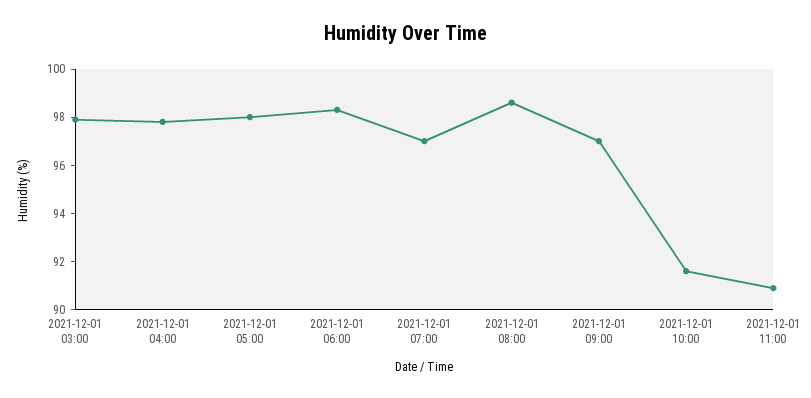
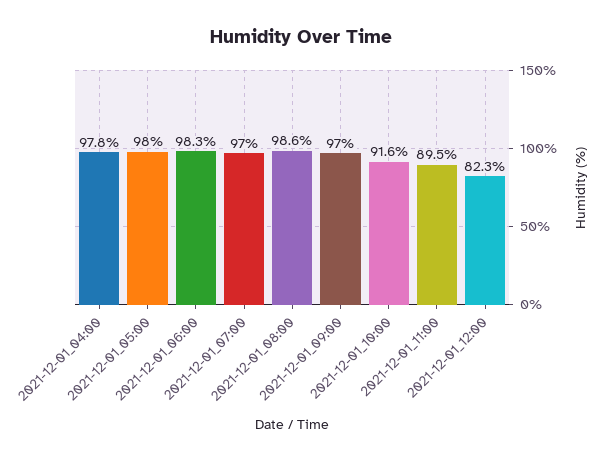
2021-12-01 03:00: 98 -> none
2021-12-01 11:00: 91 -> 89.5
2021-12-01_12:00: none -> 82.3

